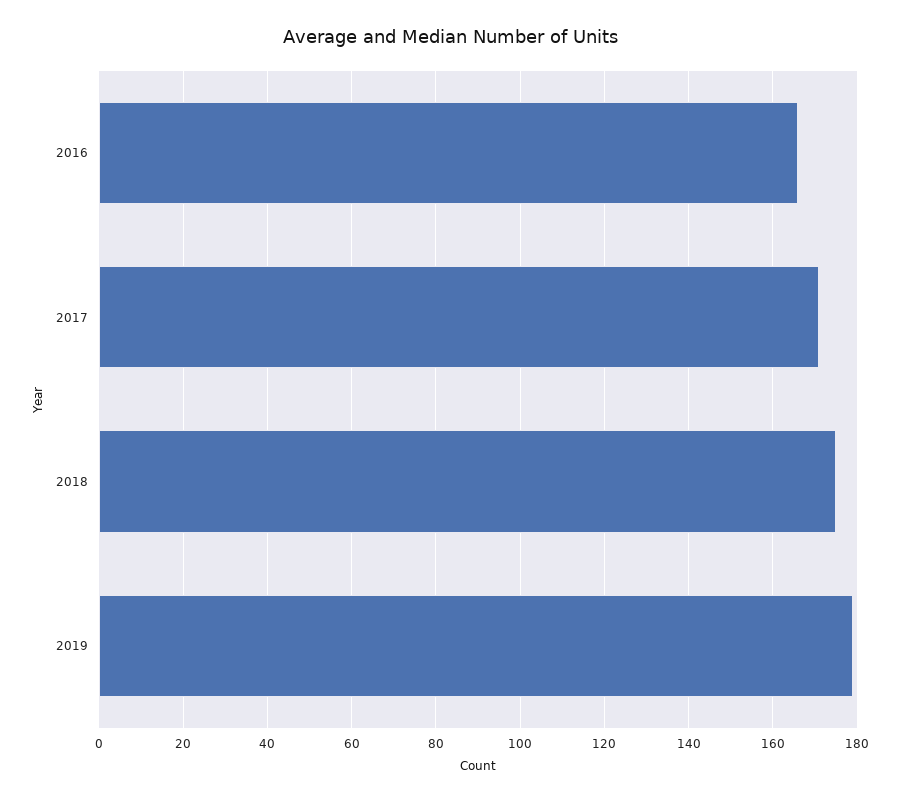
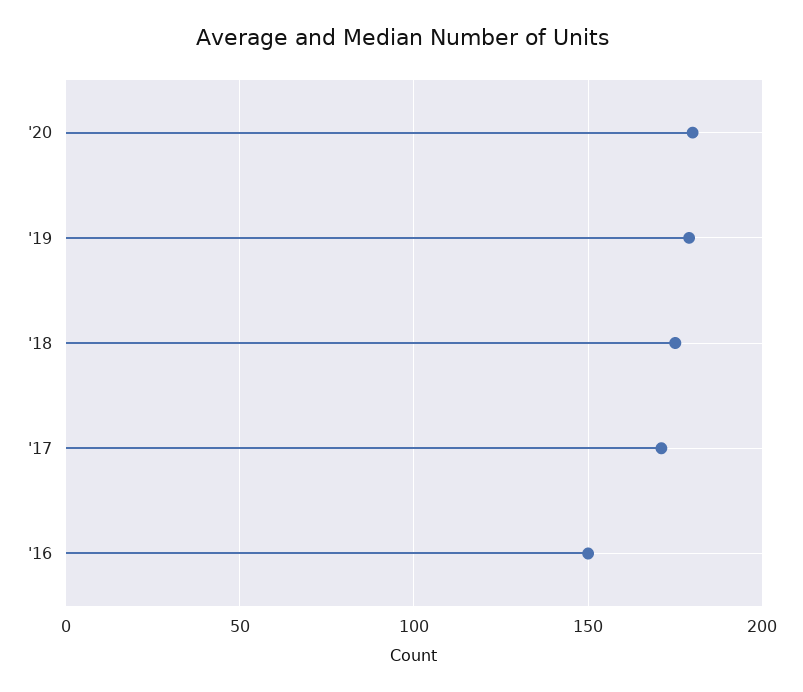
2016: 165 -> 150
'20: none -> 180

